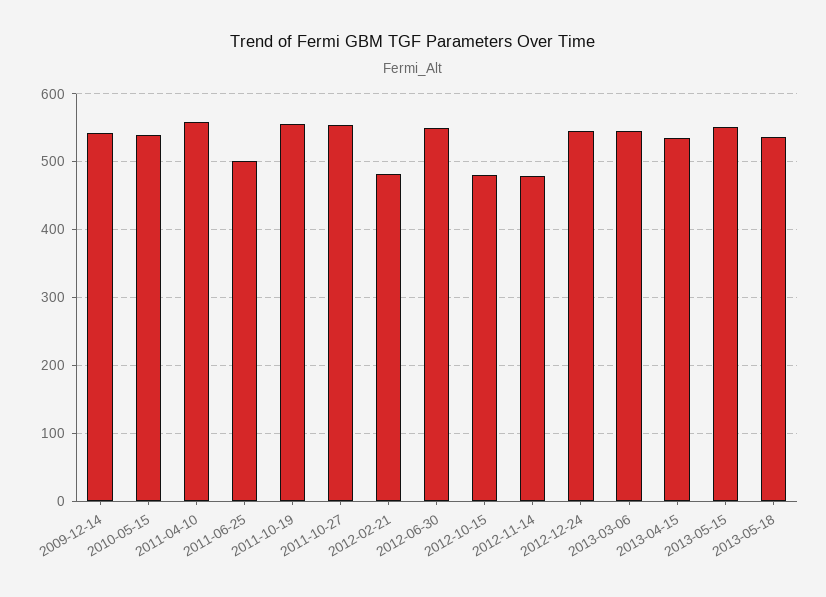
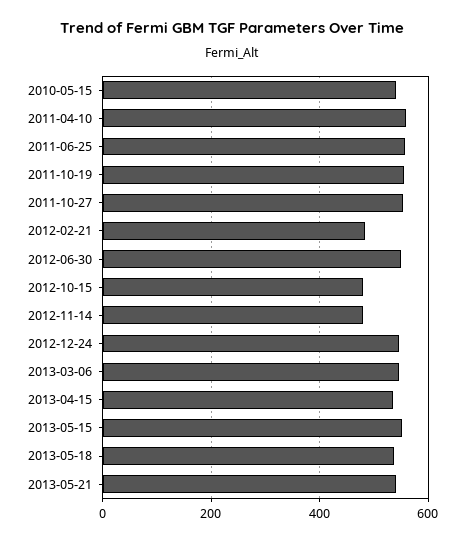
2009-12-14: 540 -> none
2011-06-25: 500 -> 560
2013-05-21: none -> 540

